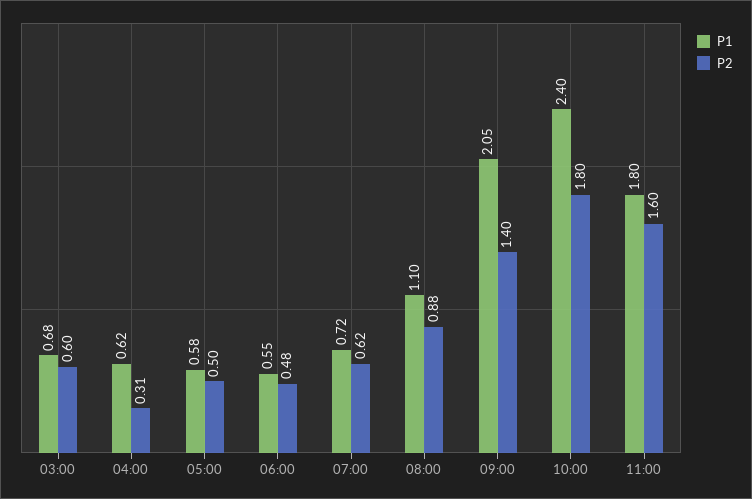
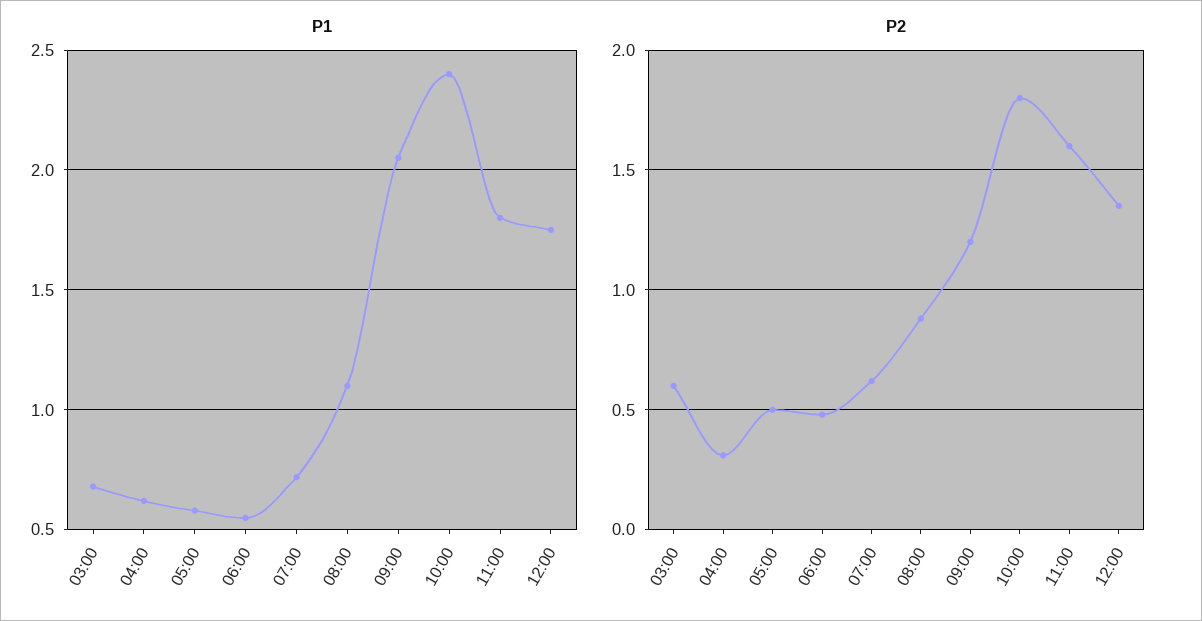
P2, 09:00: 1.4 -> 1.2
P1, 12:00: none -> 1.75
P2, 12:00: none -> 1.35

